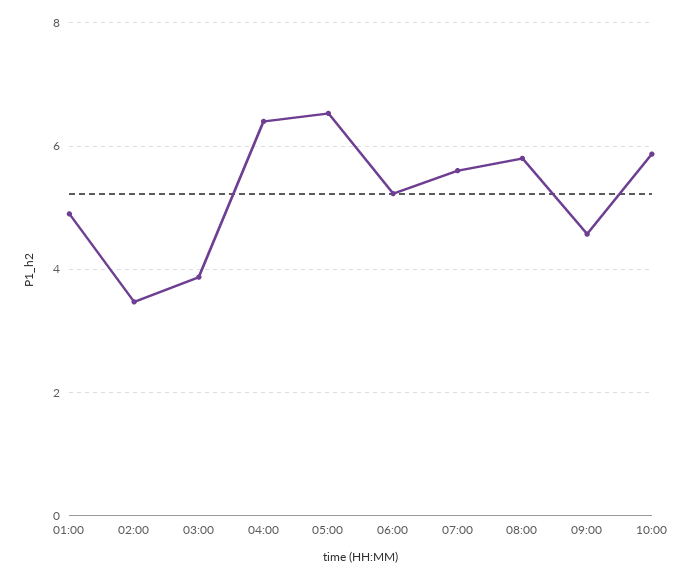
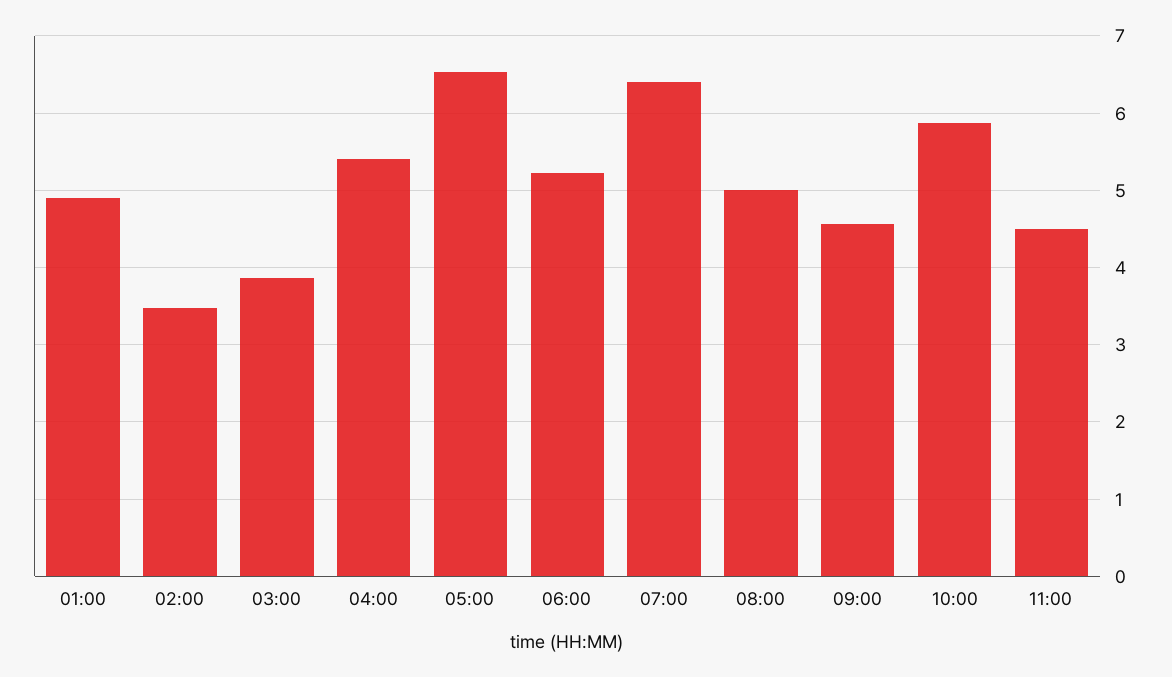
04:00: 6.4 -> 5.4
07:00: 5.6 -> 6.4
08:00: 5.8 -> 5
11:00: none -> 4.5

